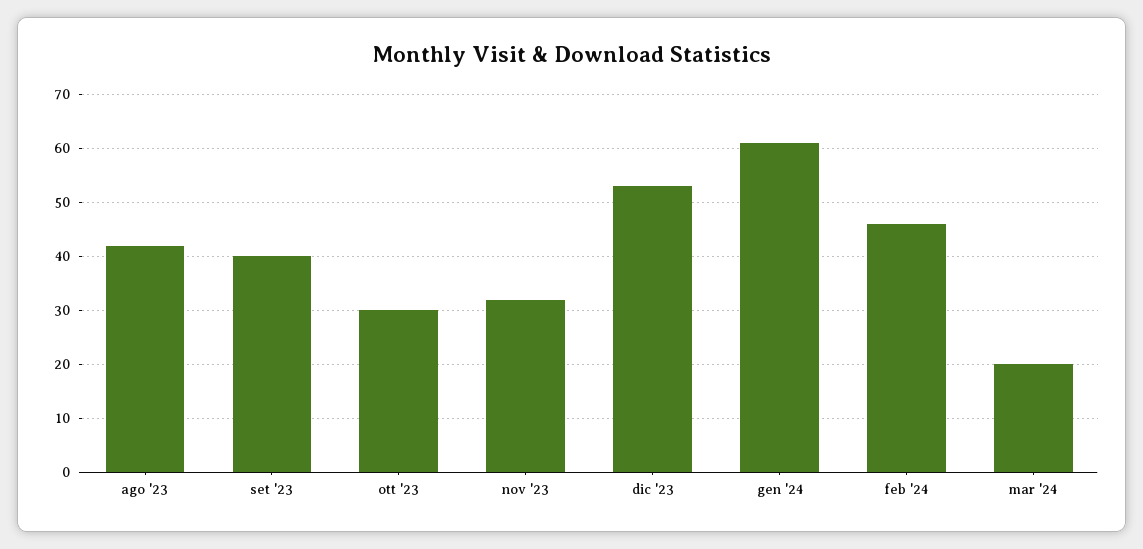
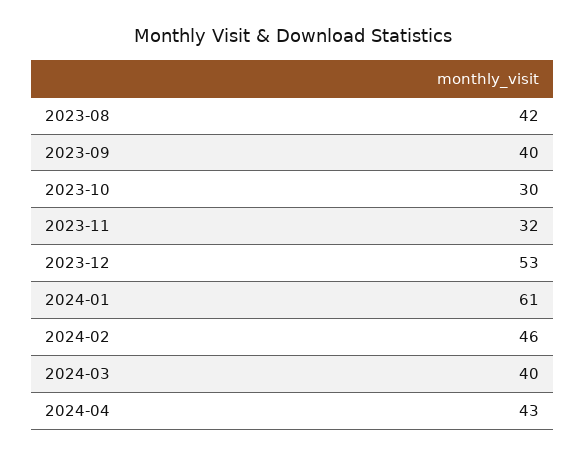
mar '24: 20 -> 40
2024-04: none -> 43

